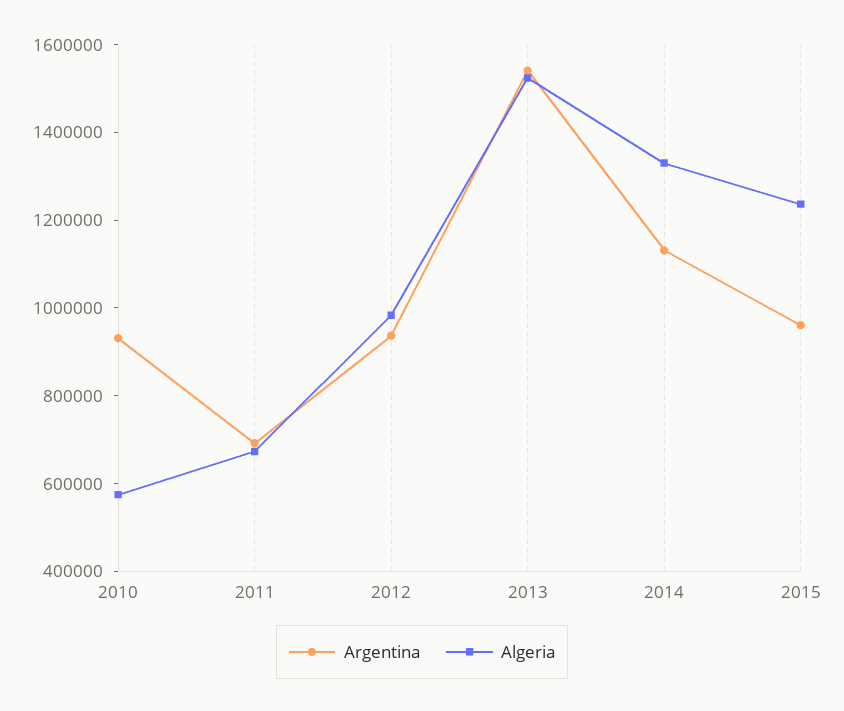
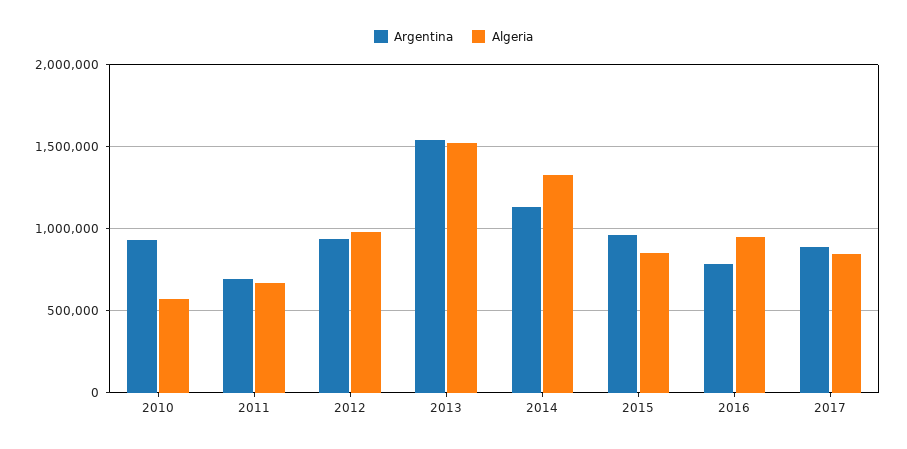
Algeria, 2015: 1250000 -> 850000
Argentina, 2016: none -> 800000
Algeria, 2016: none -> 950000
Argentina, 2017: none -> 900000
Algeria, 2017: none -> 850000

